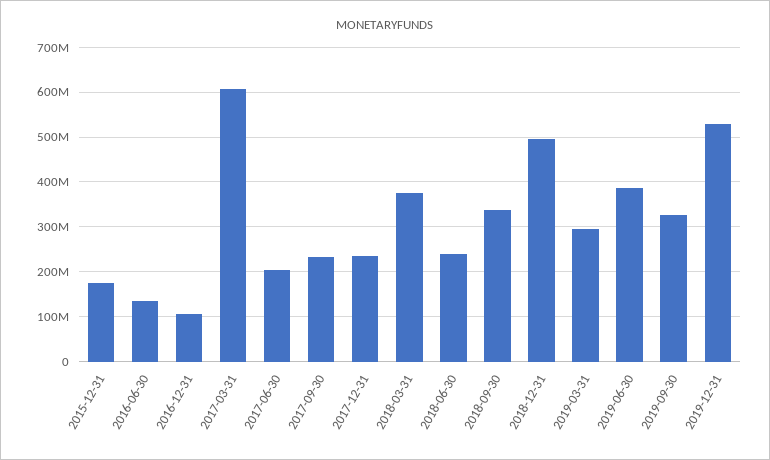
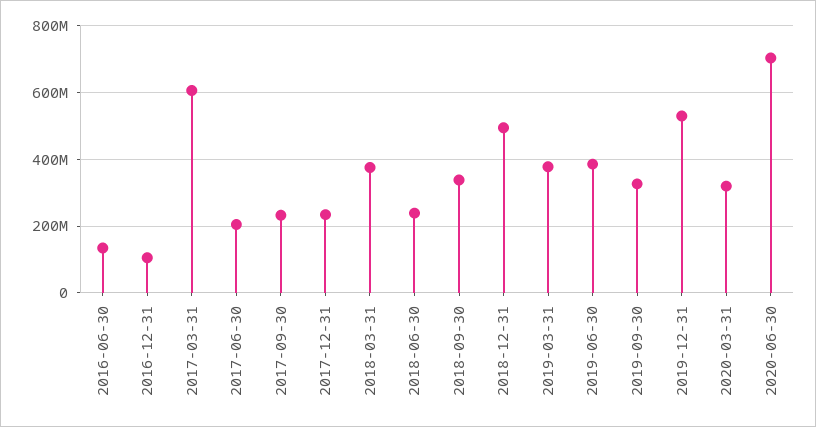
2015-12-31: 180000000 -> none
2019-03-31: 300000000 -> 380000000
2020-03-31: none -> 320000000
2020-06-30: none -> 700000000

